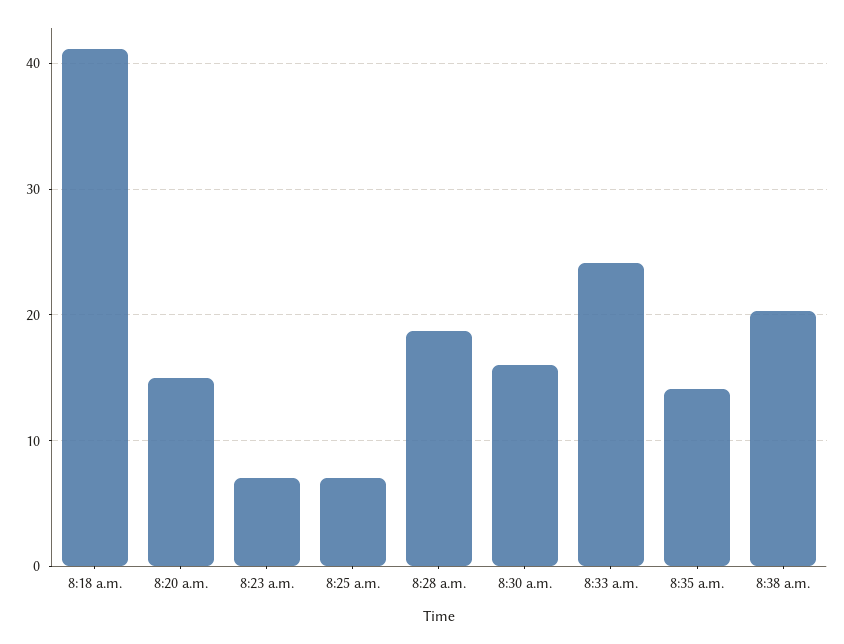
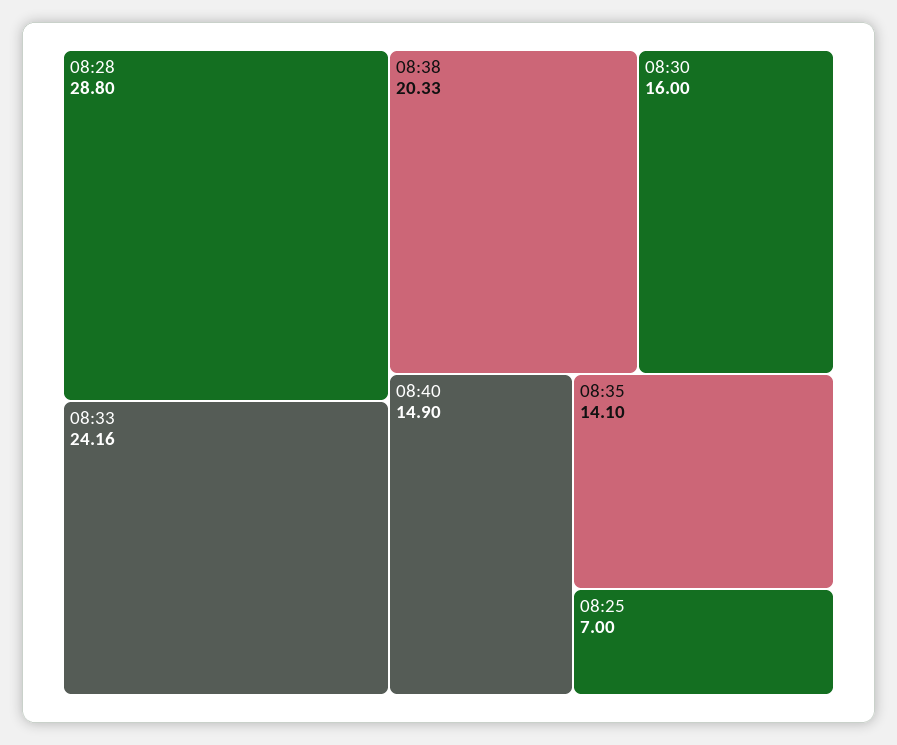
8:18 a.m.: 41 -> none
8:20 a.m.: 15 -> none
8:23 a.m.: 7 -> none
8:28 a.m.: 19 -> 28.8
08:40: none -> 14.9

